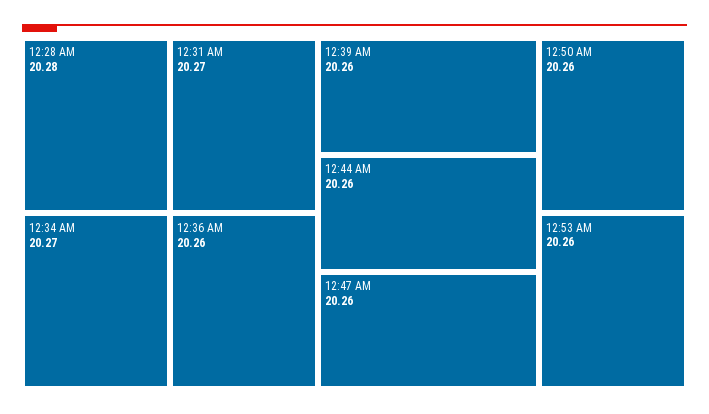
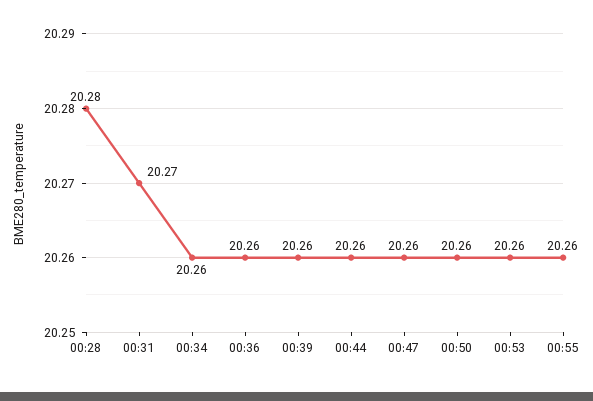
12:34 AM: 20.27 -> 20.26
00:55: none -> 20.26

